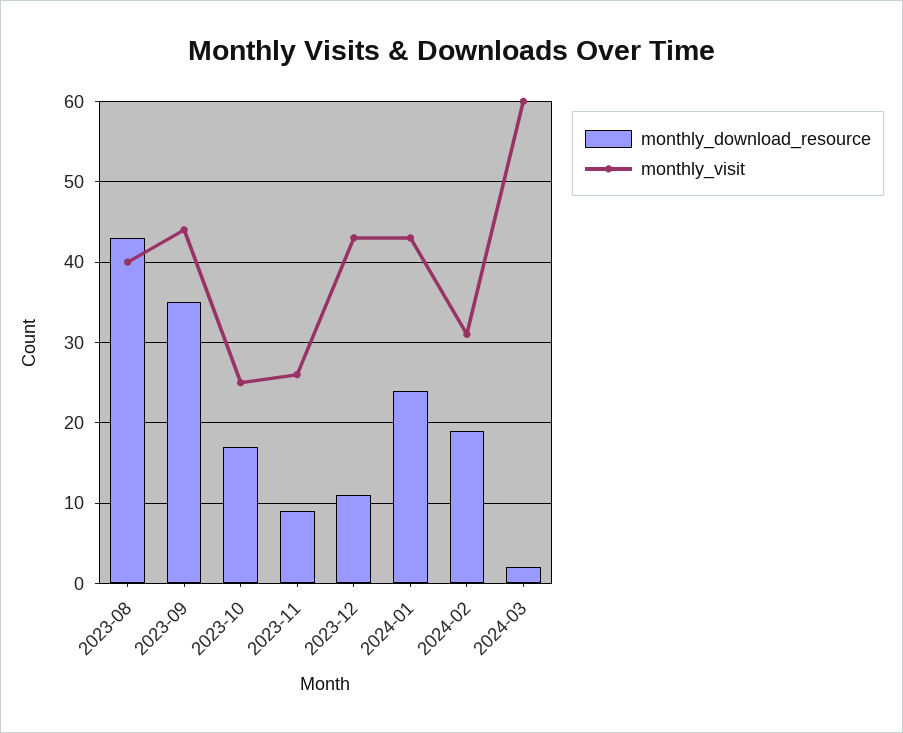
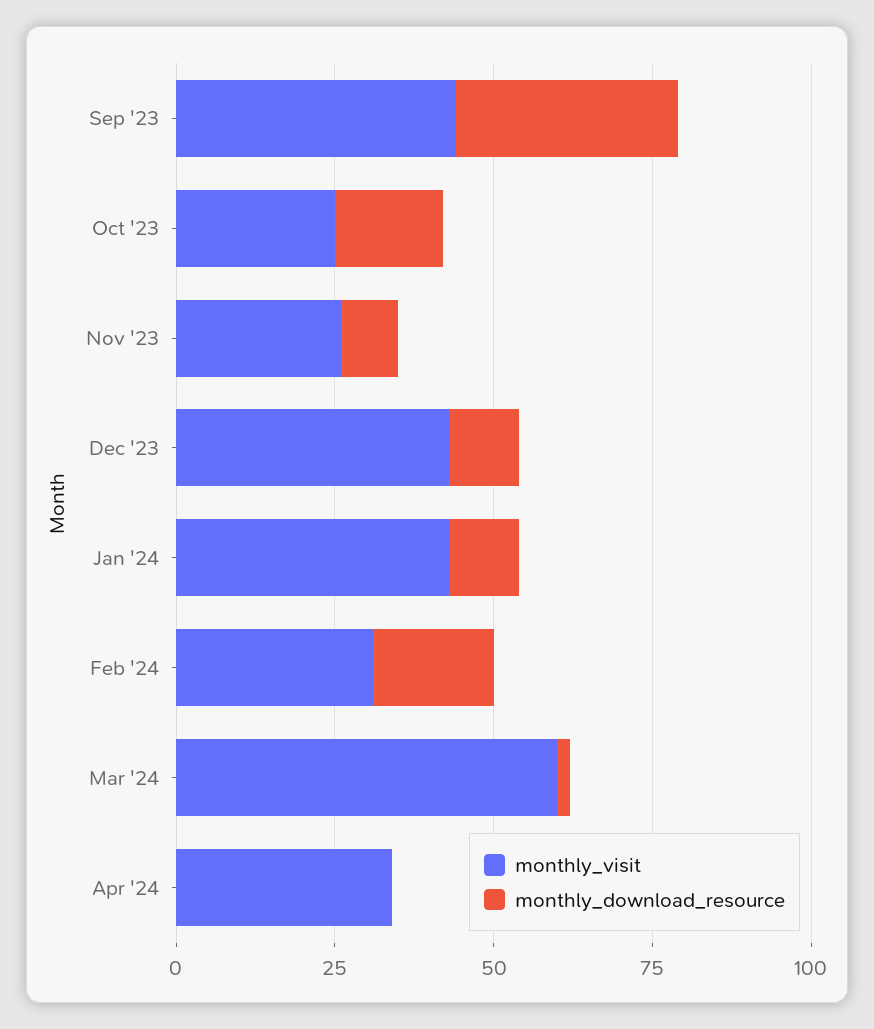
monthly_download_resource, 2023-08: 43 -> none
monthly_visit, 2023-08: 40 -> none
monthly_download_resource, 2024-01: 24 -> 10
monthly_visit, Apr '24: none -> 35
monthly_download_resource, Apr '24: none -> 0

